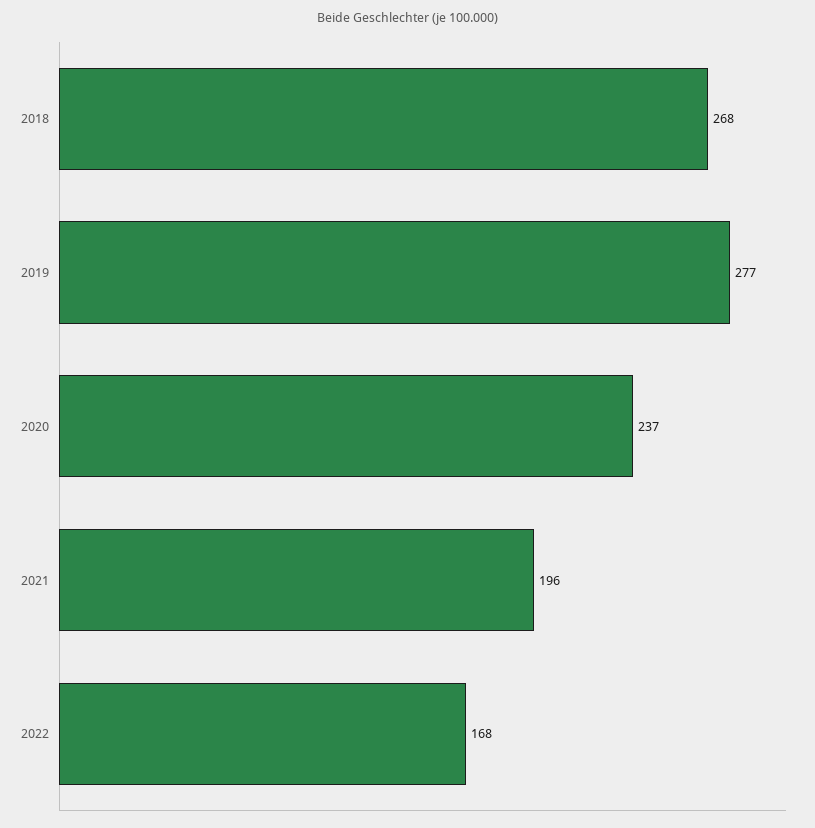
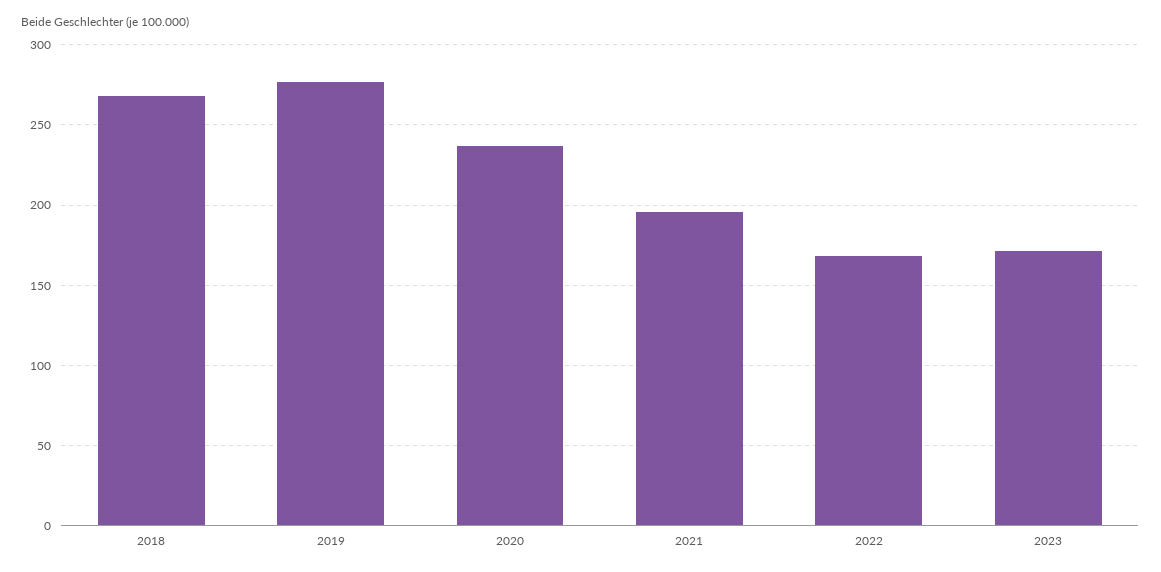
2023: none -> 170

